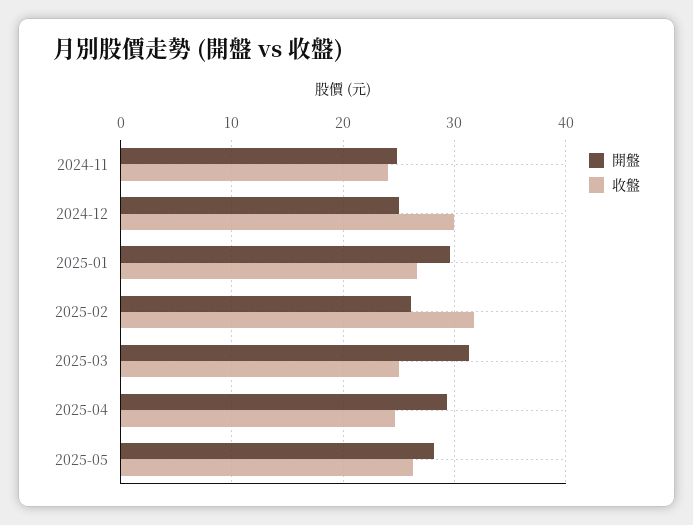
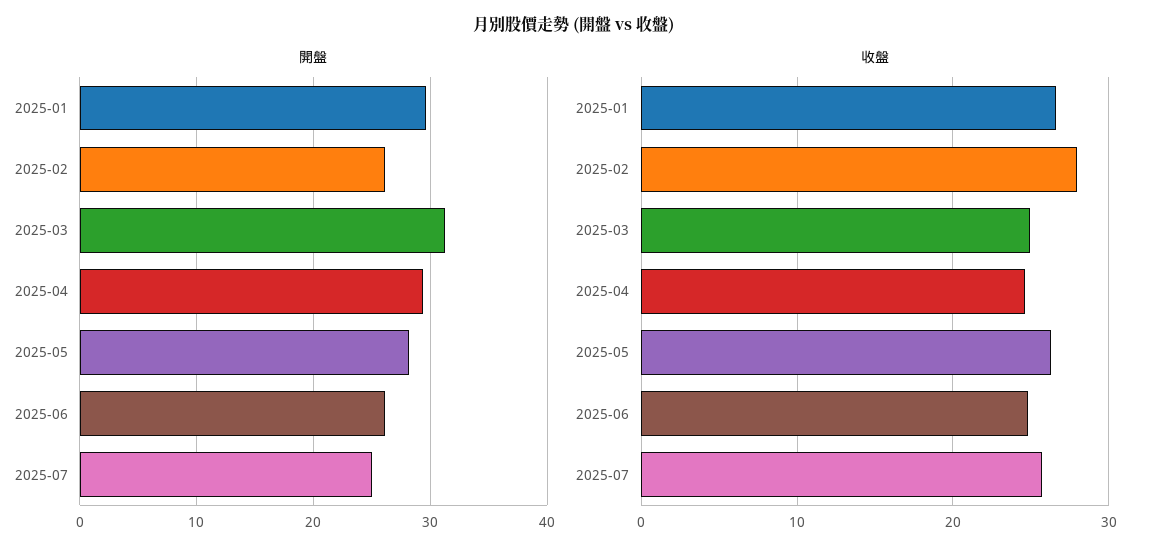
開盤, 2024-11: 25 -> none
收盤, 2024-11: 24 -> none
開盤, 2024-12: 25 -> none
收盤, 2024-12: 30 -> none
收盤, 2025-02: 32 -> 28
開盤, 2025-06: none -> 26
開盤, 2025-07: none -> 25
收盤, 2025-06: none -> 25
收盤, 2025-07: none -> 26

